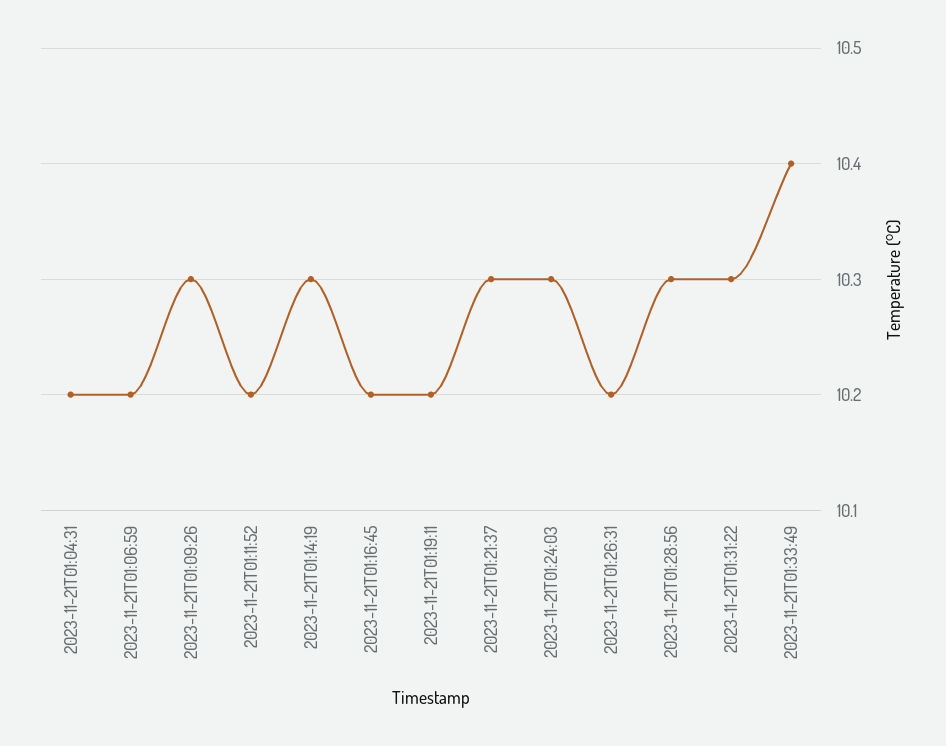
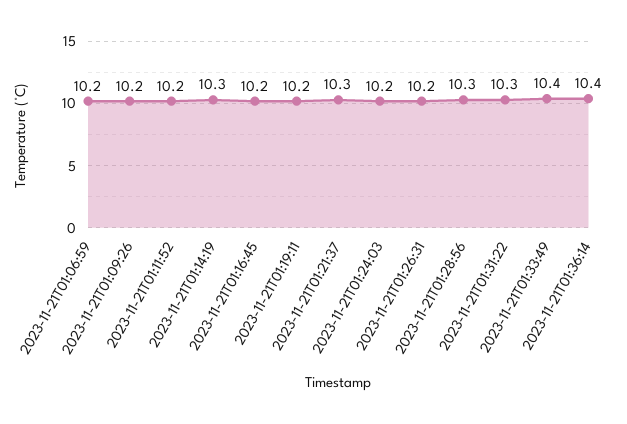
2023-11-21T01:04:31: 10.2 -> none
2023-11-21T01:09:26: 10.3 -> 10.2
2023-11-21T01:24:03: 10.3 -> 10.2
2023-11-21T01:36:14: none -> 10.4

